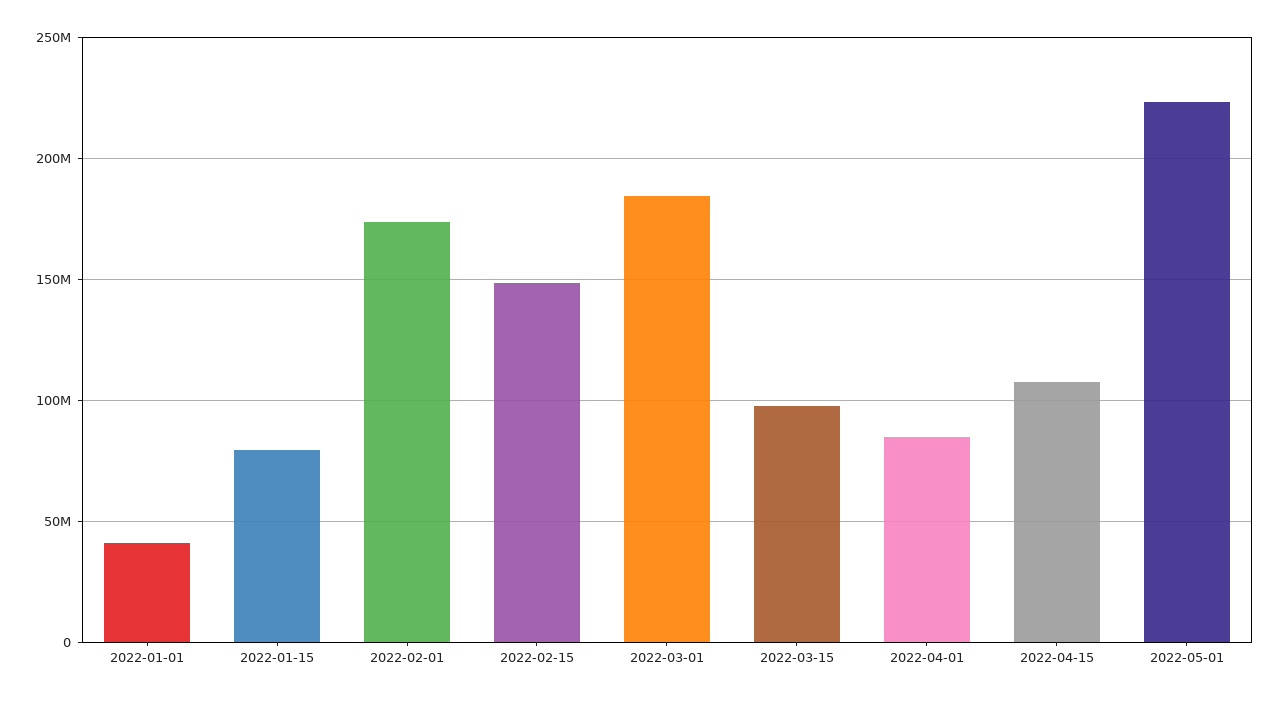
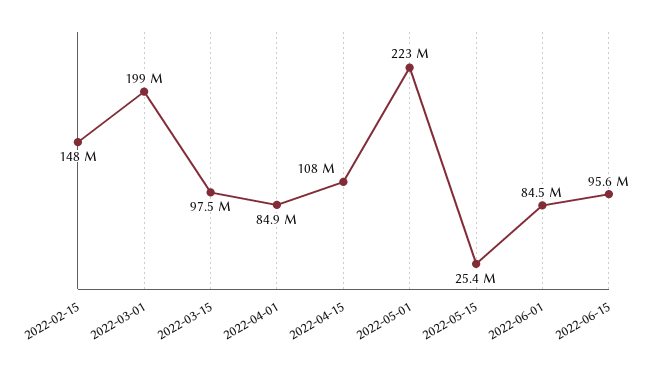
2022-01-01: 40000000 -> none
2022-01-15: 80000000 -> none
2022-02-01: 175000000 -> none
2022-03-01: 185000000 -> 199000000
2022-05-15: none -> 25400000
2022-06-01: none -> 84500000
2022-06-15: none -> 95600000

